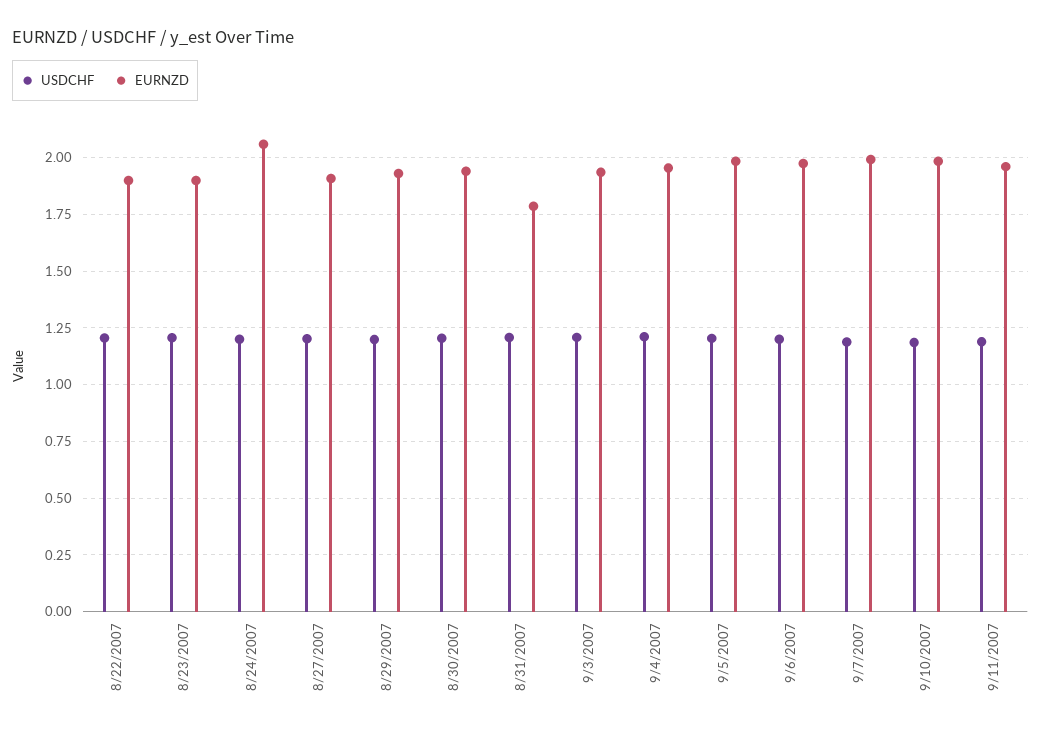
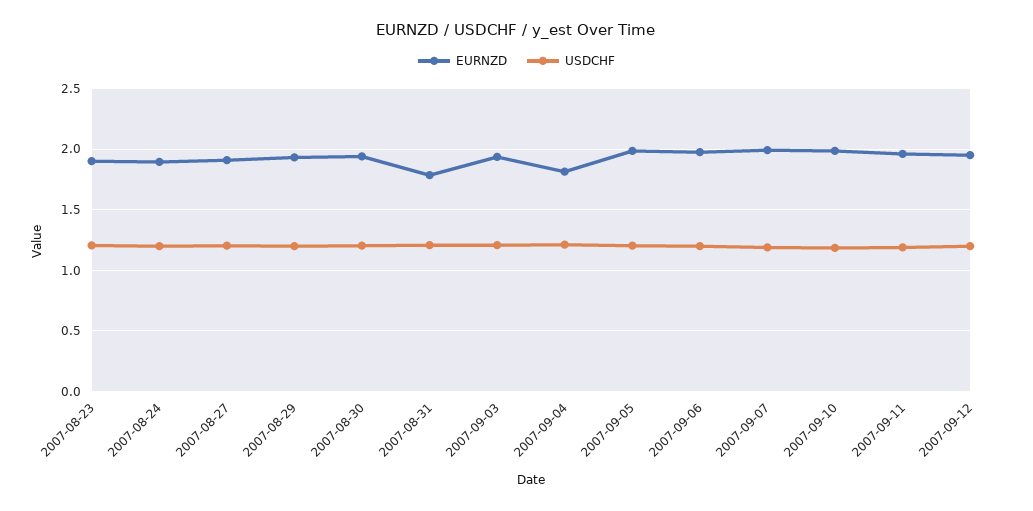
USDCHF, 8/22/2007: 1.2 -> none
EURNZD, 8/22/2007: 1.9 -> none
EURNZD, 8/24/2007: 2.05 -> 1.9
EURNZD, 9/4/2007: 1.95 -> 1.8
EURNZD, 2007-09-12: none -> 1.95
USDCHF, 2007-09-12: none -> 1.2

